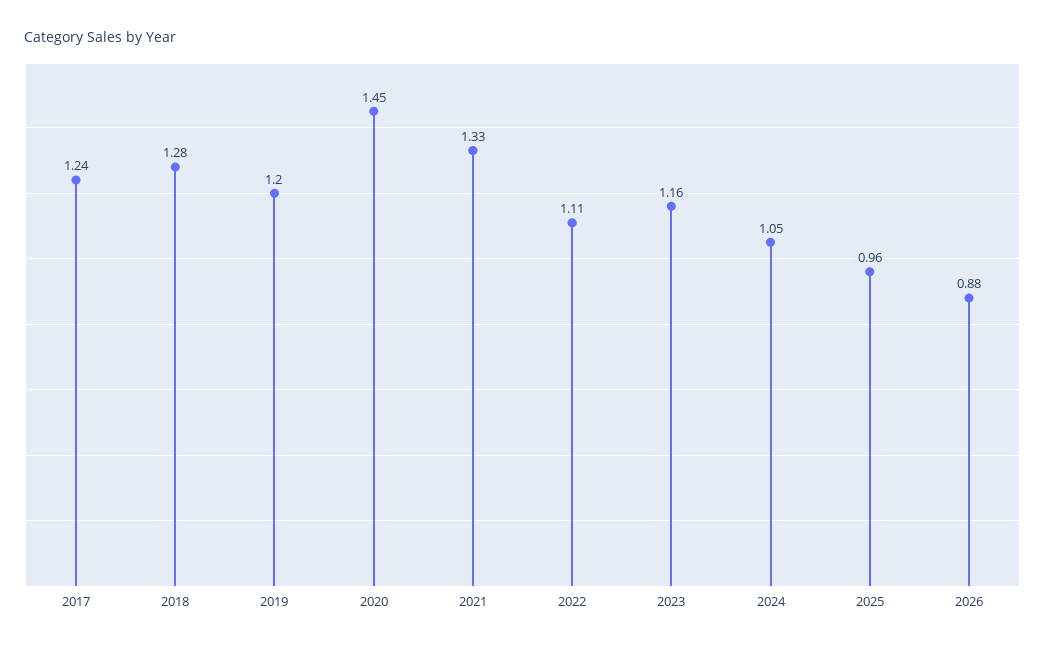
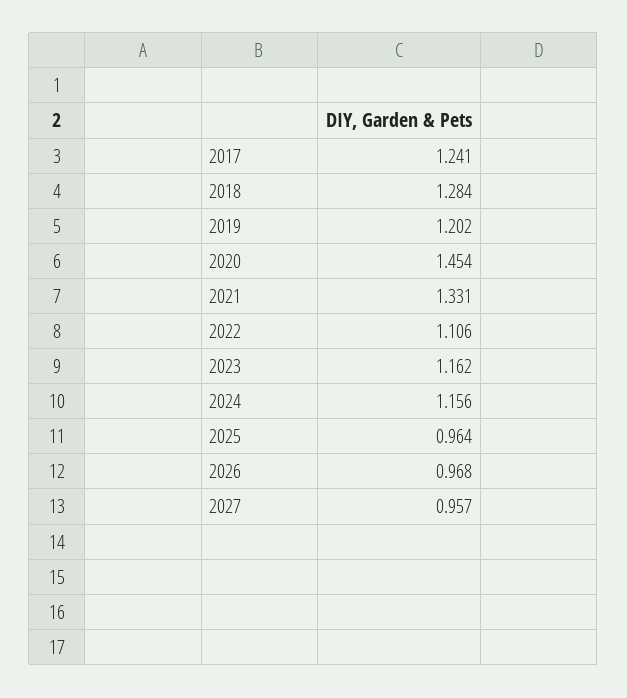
2024: 1.05 -> 1.156
2026: 0.88 -> 0.968
2027: none -> 0.957

